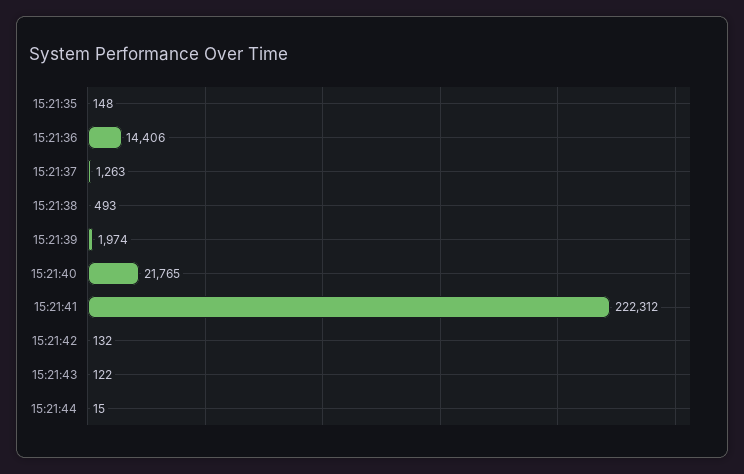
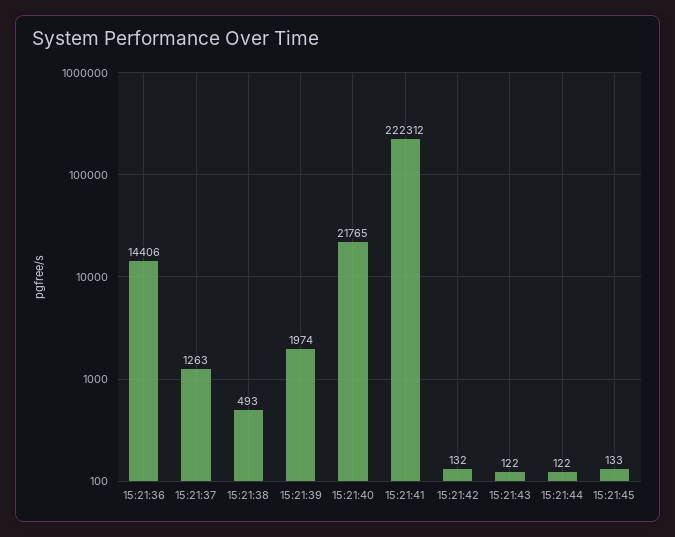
15:21:35: 148 -> none
15:21:44: 15 -> 122
15:21:45: none -> 133

